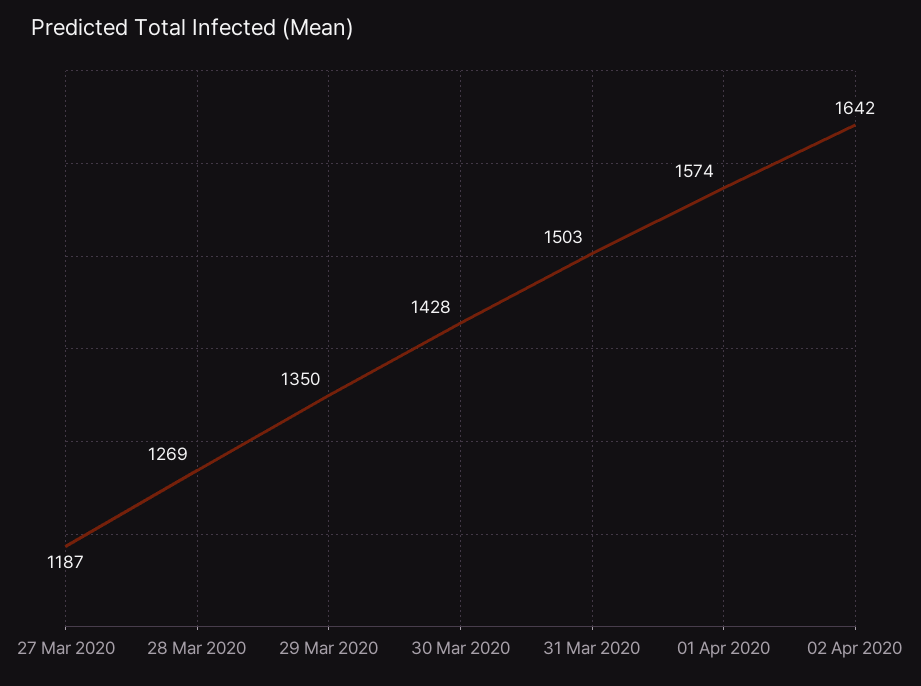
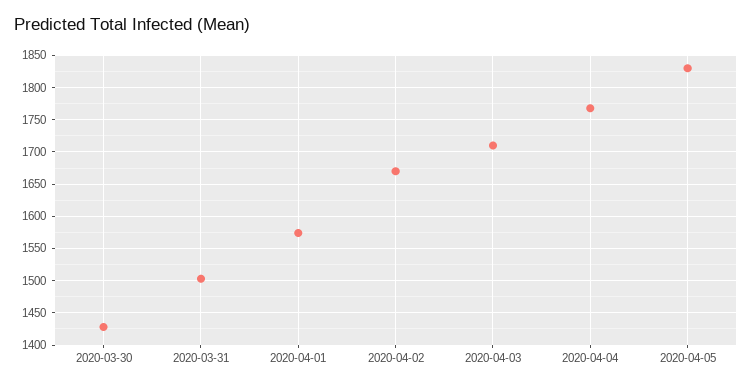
27 Mar 2020: 1187 -> none
28 Mar 2020: 1269 -> none
29 Mar 2020: 1350 -> none
02 Apr 2020: 1642 -> 1670
2020-04-03: none -> 1710
2020-04-04: none -> 1770
2020-04-05: none -> 1830

